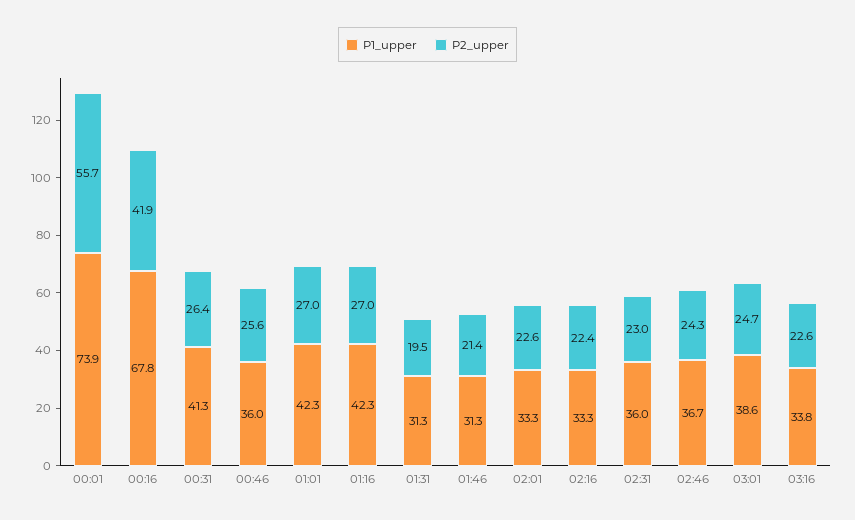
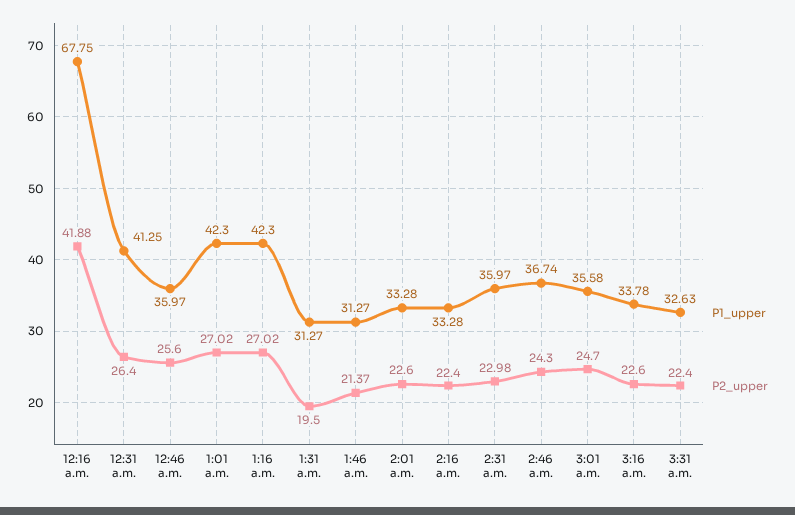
P1_upper, 00:01: 73.9 -> none
P2_upper, 00:01: 55.7 -> none
P1_upper, 03:01: 38.6 -> 35.58
P1_upper, 3:31 a.m.: none -> 32.63
P2_upper, 3:31 a.m.: none -> 22.4

